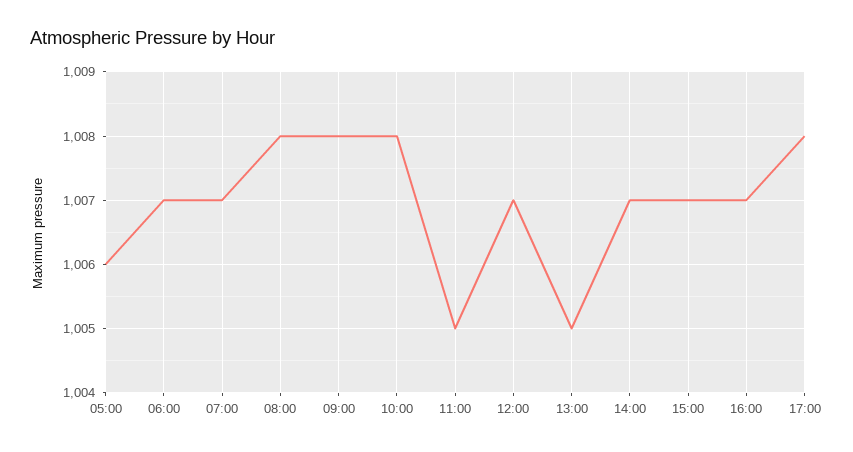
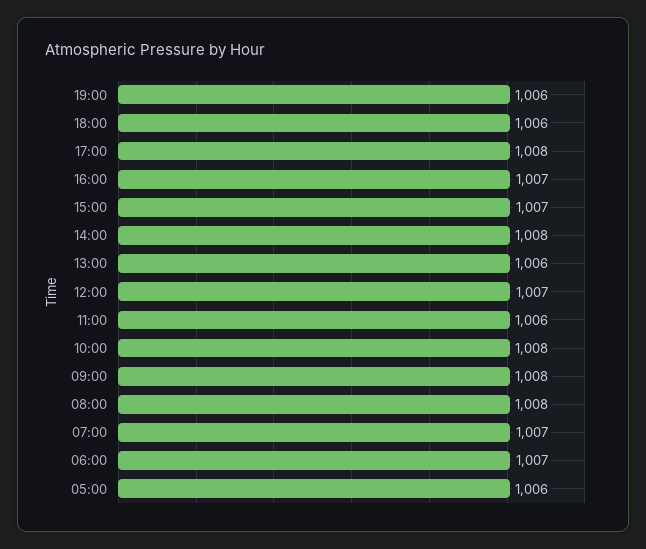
11:00: 1005 -> 1006
13:00: 1005 -> 1006
14:00: 1007 -> 1008
19:00: none -> 1006
18:00: none -> 1006

